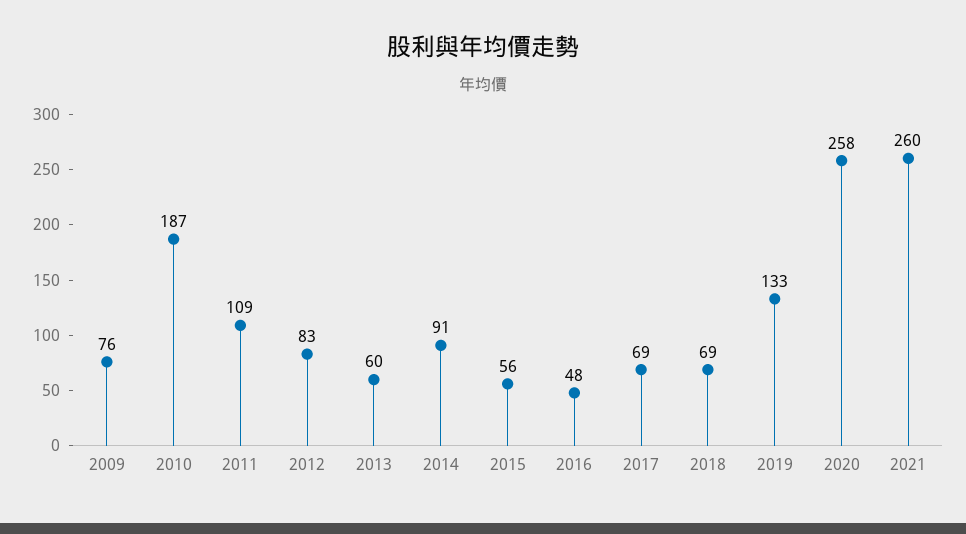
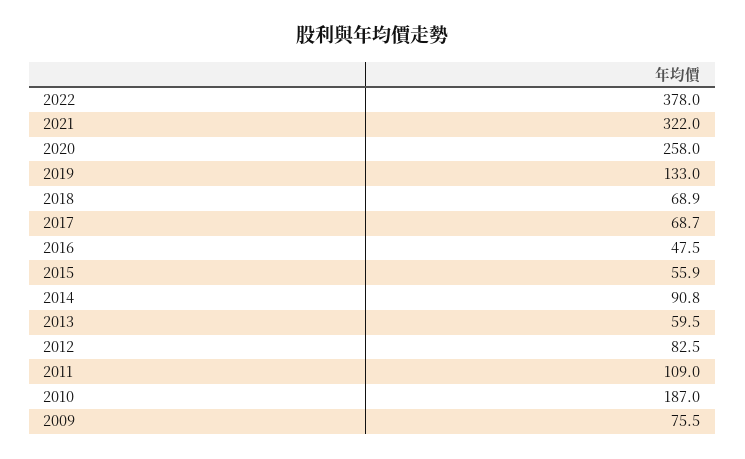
2021: 260 -> 322
2022: none -> 378

